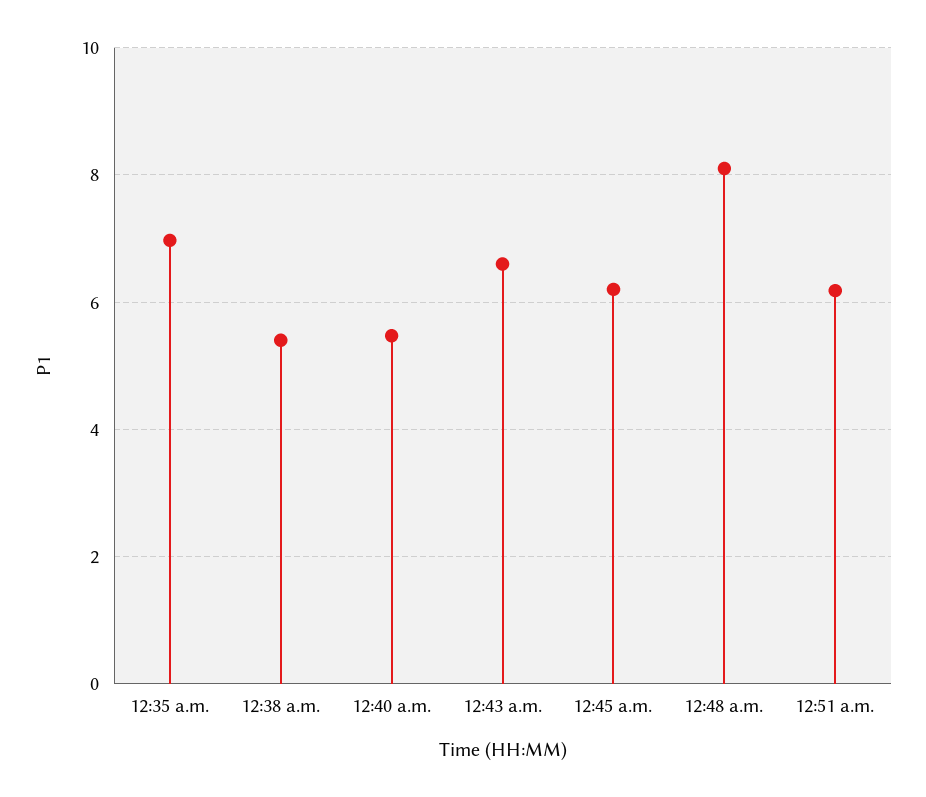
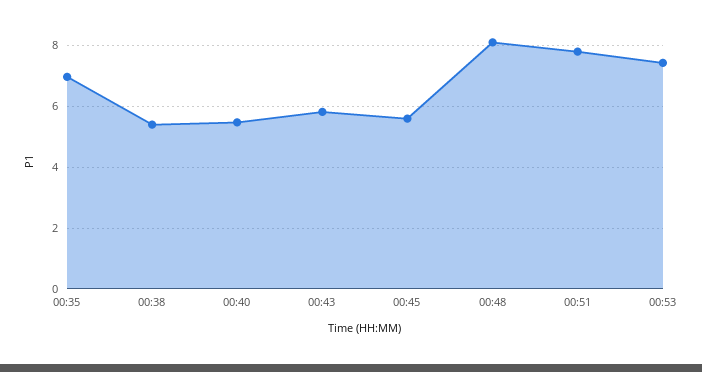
12:43 a.m.: 6.6 -> 5.8
12:45 a.m.: 6.2 -> 5.6
12:51 a.m.: 6.2 -> 7.8
00:53: none -> 7.4

